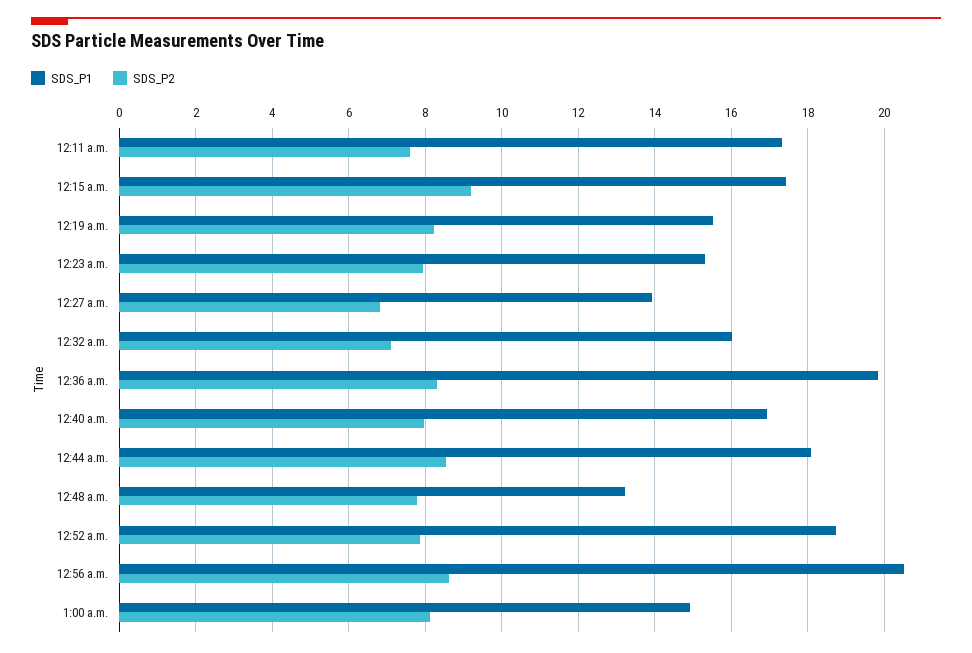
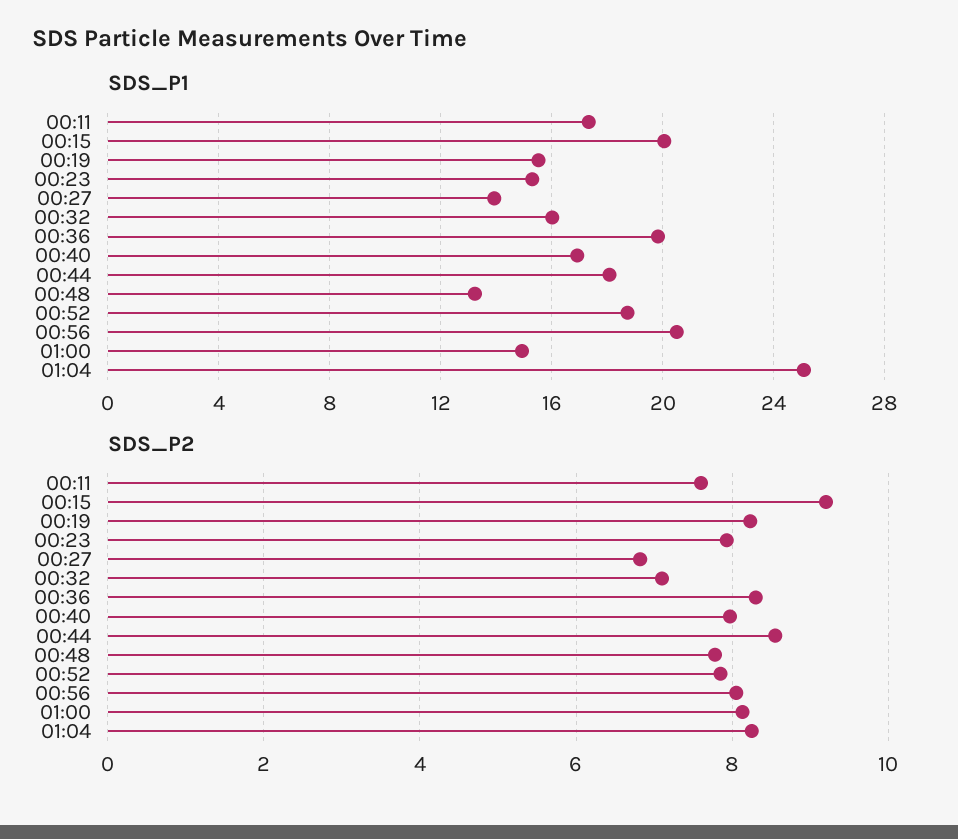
SDS_P1, 12:15 a.m.: 17.4 -> 20
SDS_P2, 12:56 a.m.: 8.6 -> 8
SDS_P1, 01:04: none -> 25
SDS_P2, 01:04: none -> 8.2

